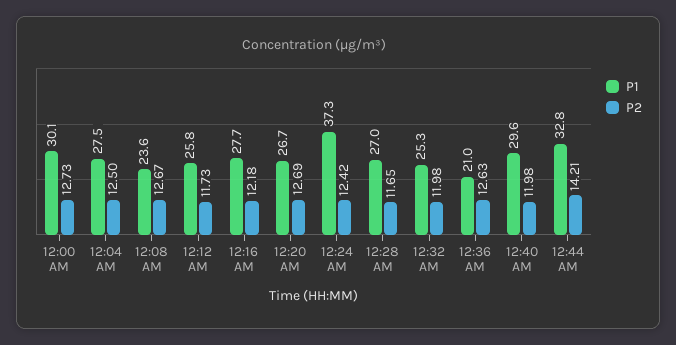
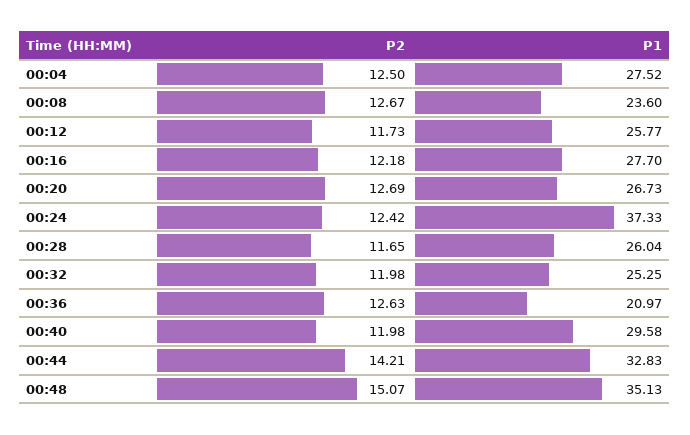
P1, 12:00 AM: 30.1 -> none
P2, 12:00 AM: 12.73 -> none
P1, 12:28 AM: 27 -> 26.04
P2, 00:48: none -> 15.07
P1, 00:48: none -> 35.13

